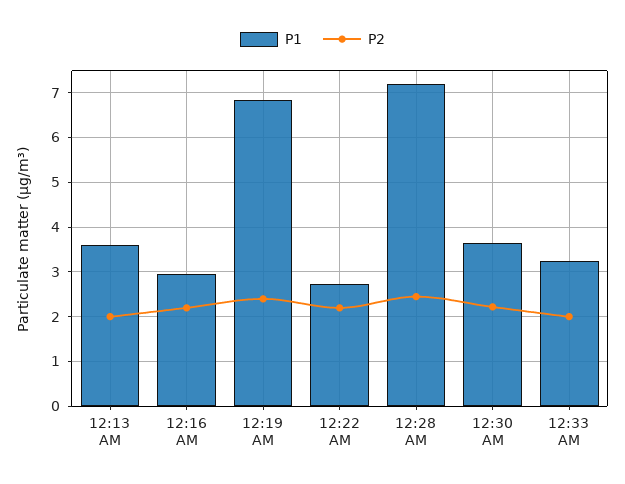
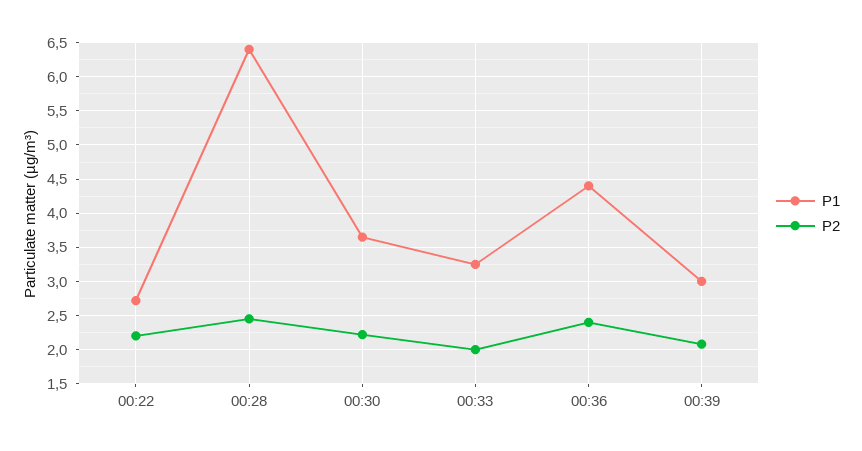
P1, 12:13 AM: 3.6 -> none
P2, 12:13 AM: 2 -> none
P1, 12:16 AM: 3 -> none
P2, 12:16 AM: 2.2 -> none
P1, 12:19 AM: 6.8 -> none
P2, 12:19 AM: 2.4 -> none
P1, 12:28 AM: 7.2 -> 6.4
P1, 00:36: none -> 4.4
P2, 00:36: none -> 2.4
P1, 00:39: none -> 3
P2, 00:39: none -> 2.1

